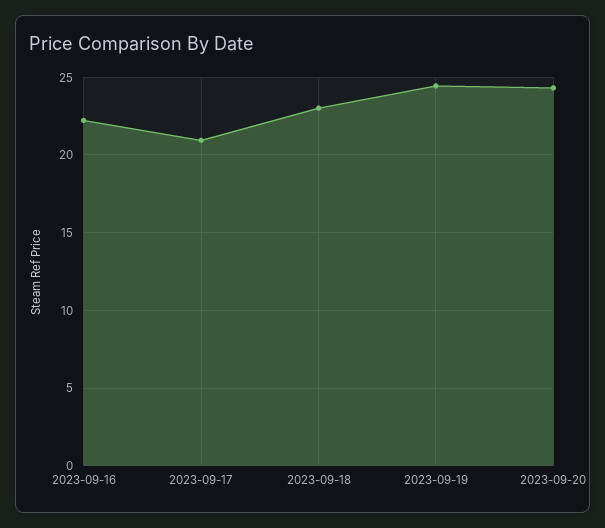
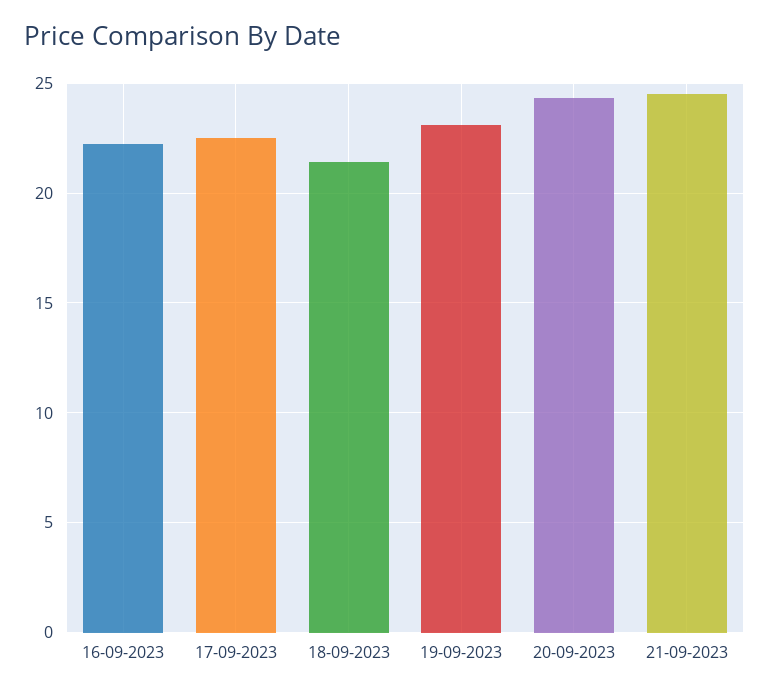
2023-09-17: 21 -> 22.5
2023-09-18: 23 -> 21.5
2023-09-19: 24.5 -> 23
21-09-2023: none -> 24.5

